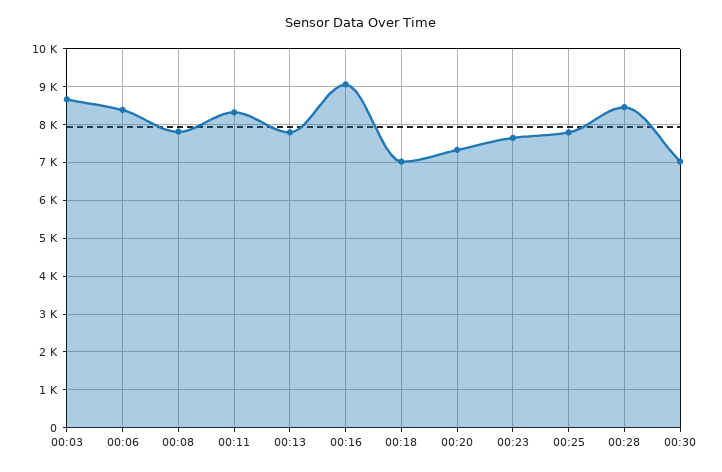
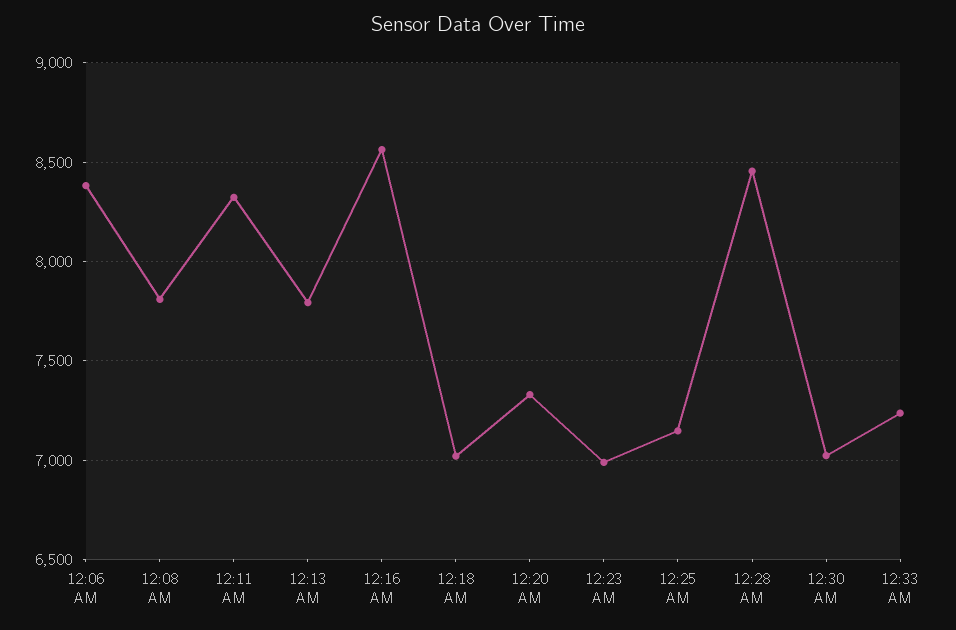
00:03: 8600 -> none
00:16: 9000 -> 8550
00:23: 7600 -> 7000
00:25: 7800 -> 7150
12:33 AM: none -> 7250

